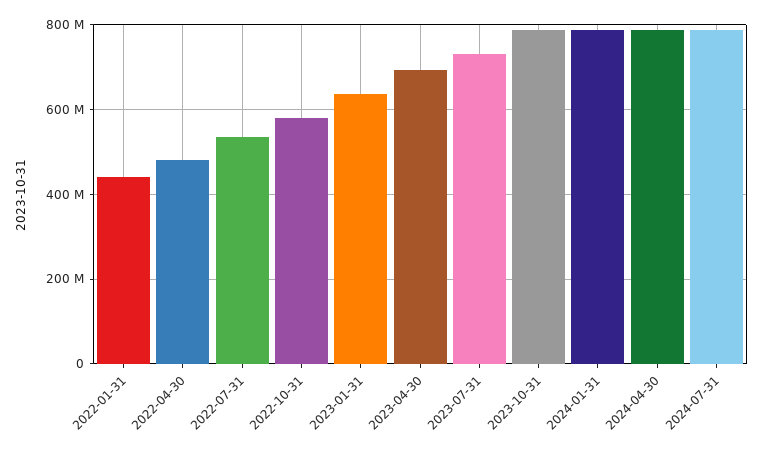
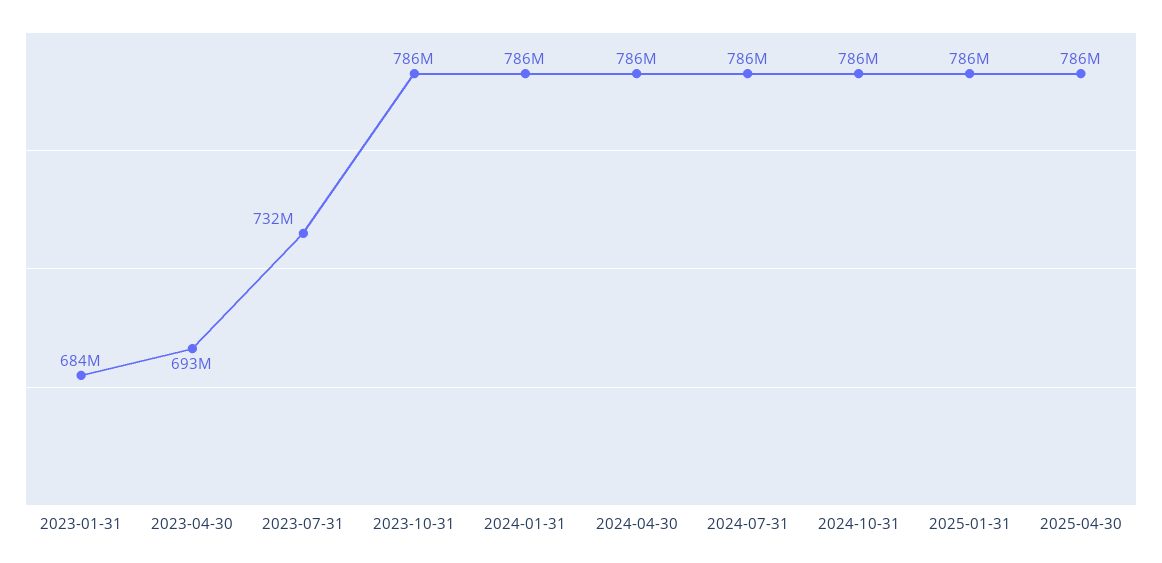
2022-01-31: 440000000 -> none
2022-04-30: 480000000 -> none
2022-07-31: 540000000 -> none
2022-10-31: 580000000 -> none
2023-01-31: 640000000 -> 684000000
2024-10-31: none -> 786000000
2025-01-31: none -> 786000000
2025-04-30: none -> 786000000

